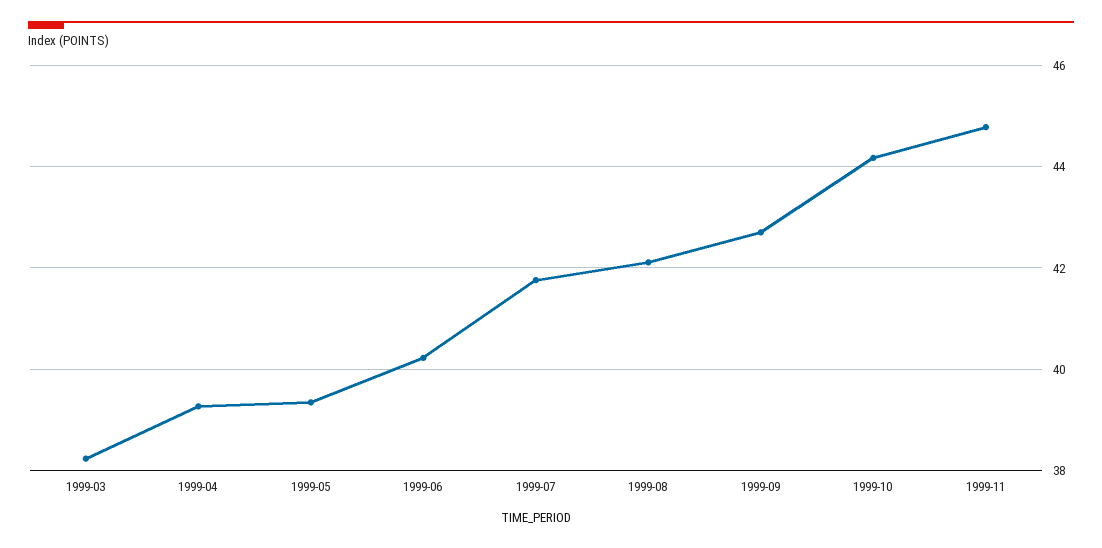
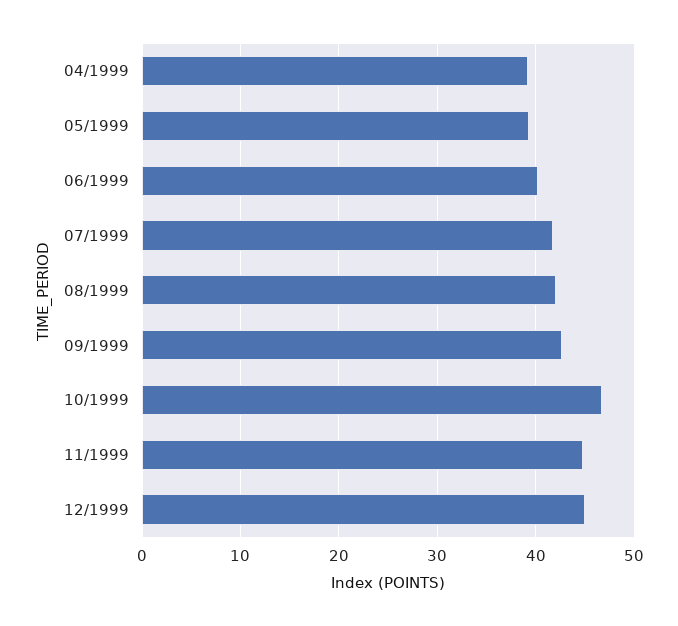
1999-03: 38.2 -> none
1999-10: 44.2 -> 47
12/1999: none -> 45

